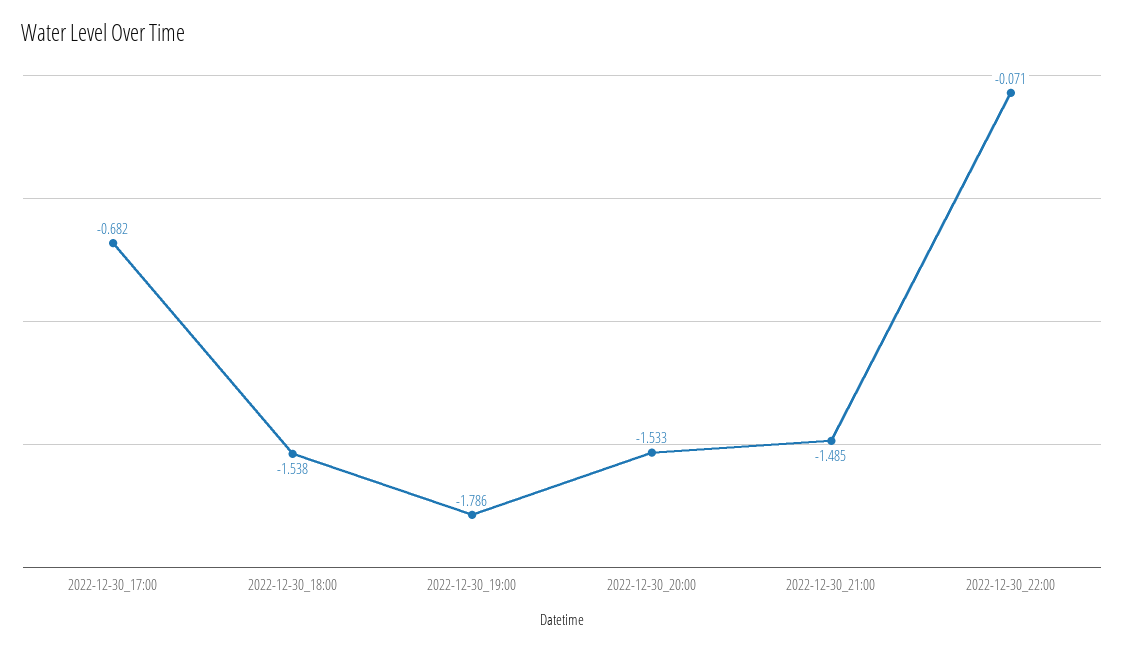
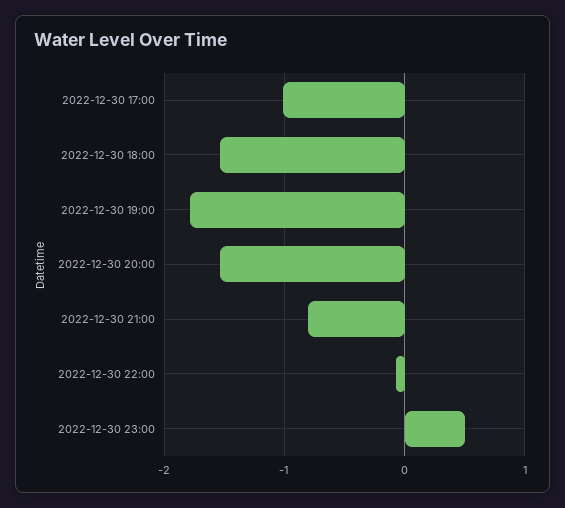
2022-12-30_17:00: -0.682 -> -1
2022-12-30_21:00: -1.485 -> -0.8
2022-12-30 23:00: none -> 0.5

